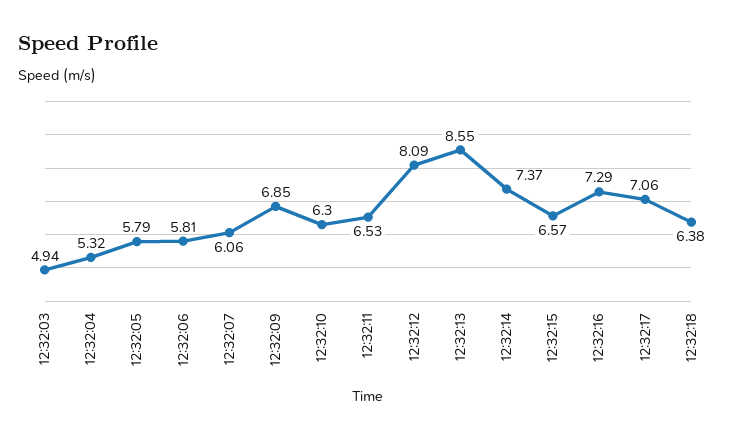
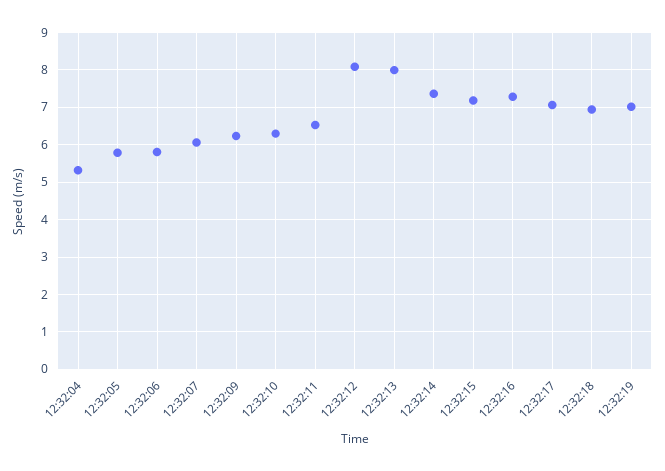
12:32:03: 4.94 -> none
12:32:09: 6.85 -> 6.2
12:32:13: 8.55 -> 8
12:32:15: 6.57 -> 7.2
12:32:18: 6.38 -> 7
12:32:19: none -> 7

